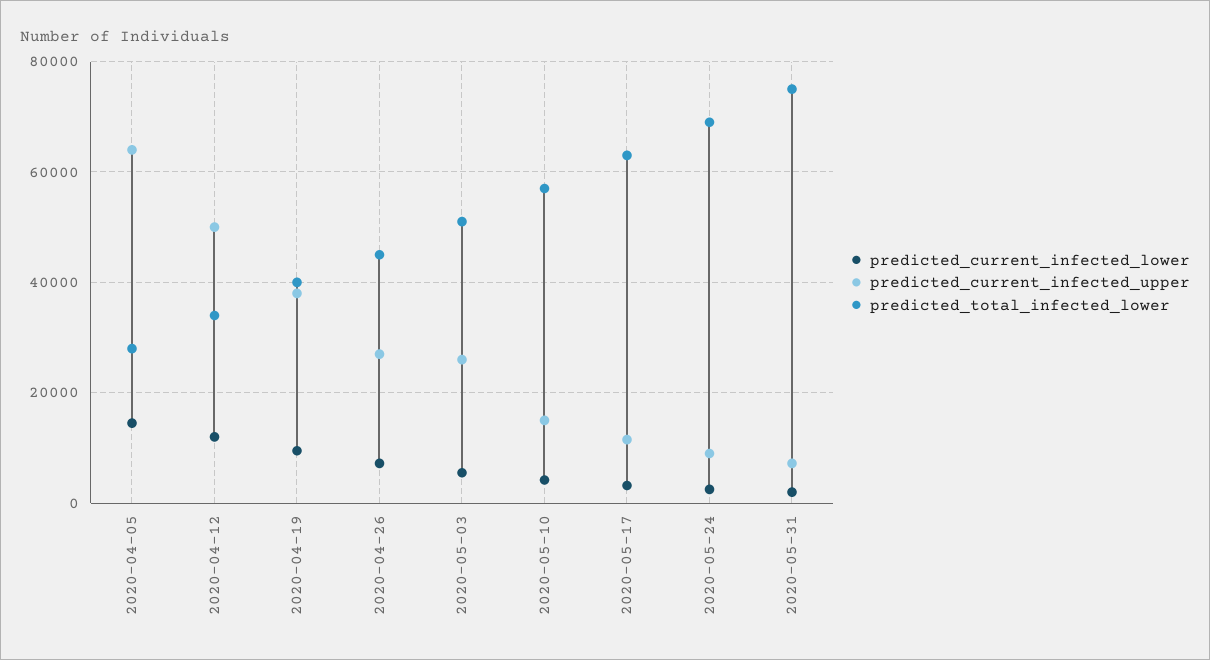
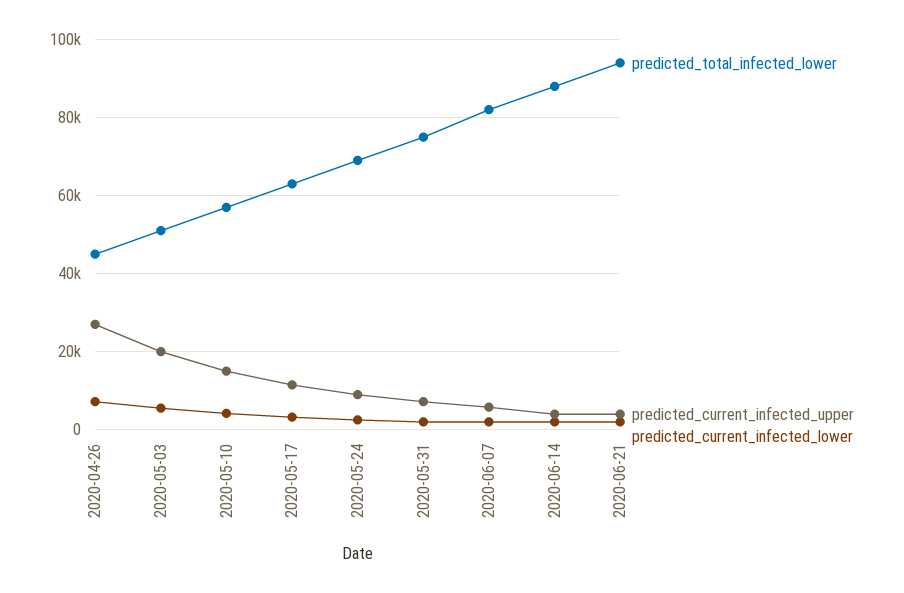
predicted_current_infected_lower, 2020-04-05: 14000 -> none
predicted_current_infected_upper, 2020-04-05: 64000 -> none
predicted_total_infected_lower, 2020-04-05: 28000 -> none
predicted_current_infected_lower, 2020-04-12: 12000 -> none
predicted_current_infected_upper, 2020-04-12: 50000 -> none
predicted_total_infected_lower, 2020-04-12: 34000 -> none
predicted_current_infected_lower, 2020-04-19: 10000 -> none
predicted_current_infected_upper, 2020-04-19: 38000 -> none
predicted_total_infected_lower, 2020-04-19: 40000 -> none
predicted_current_infected_upper, 2020-05-03: 26000 -> 20000
predicted_total_infected_lower, 2020-06-07: none -> 82000
predicted_current_infected_upper, 2020-06-07: none -> 6000
predicted_current_infected_lower, 2020-06-07: none -> 2000
predicted_total_infected_lower, 2020-06-14: none -> 88000
predicted_current_infected_upper, 2020-06-14: none -> 4000
predicted_current_infected_lower, 2020-06-14: none -> 2000
predicted_total_infected_lower, 2020-06-21: none -> 94000
predicted_current_infected_upper, 2020-06-21: none -> 4000
predicted_current_infected_lower, 2020-06-21: none -> 2000

